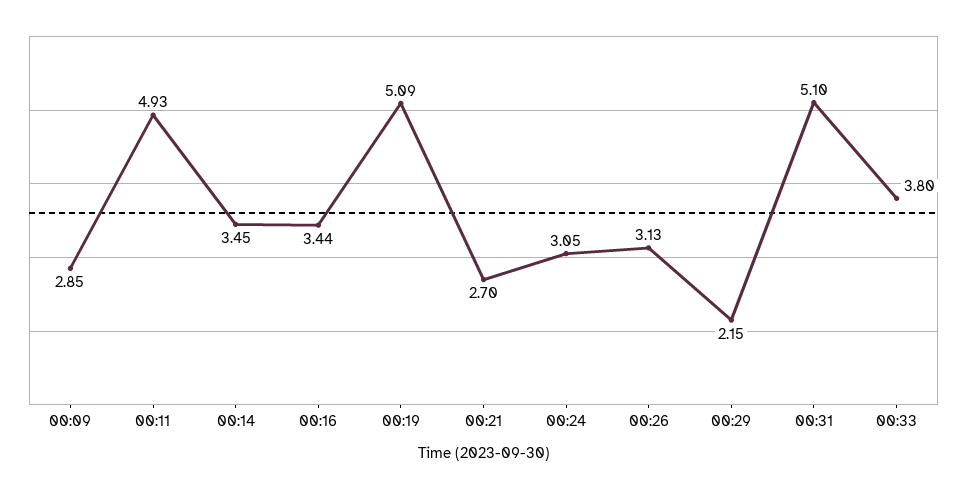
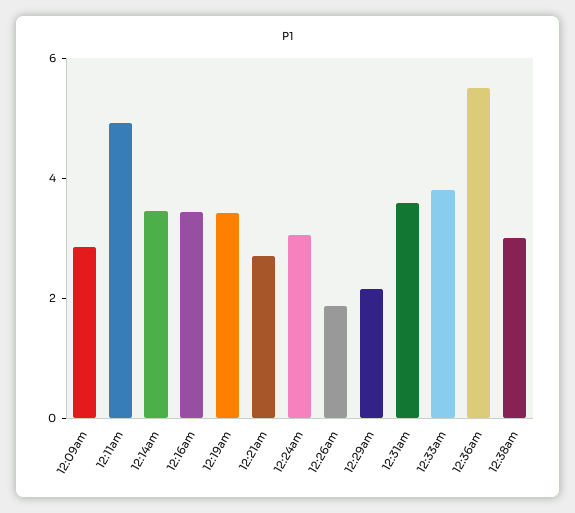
00:19: 5.09 -> 3.5
00:26: 3.13 -> 2
00:31: 5.1 -> 3.5
12:36am: none -> 5.5
12:38am: none -> 3

